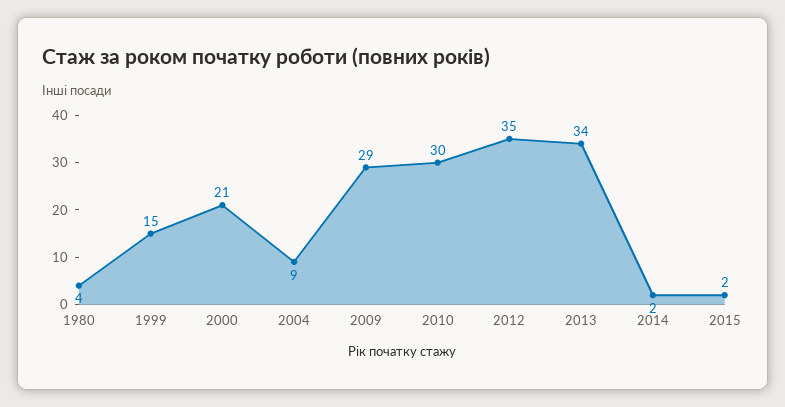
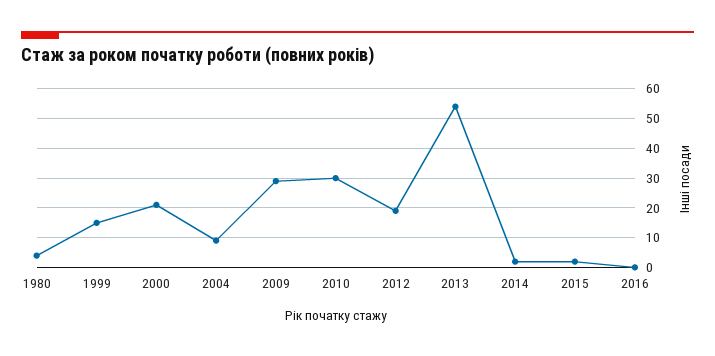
2012: 35 -> 20
2013: 34 -> 55
2016: none -> 0

